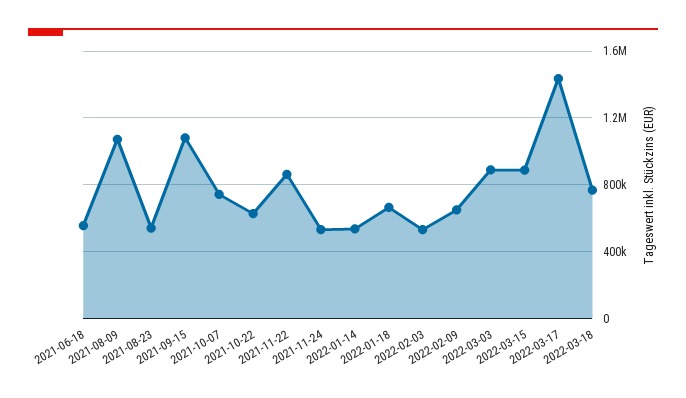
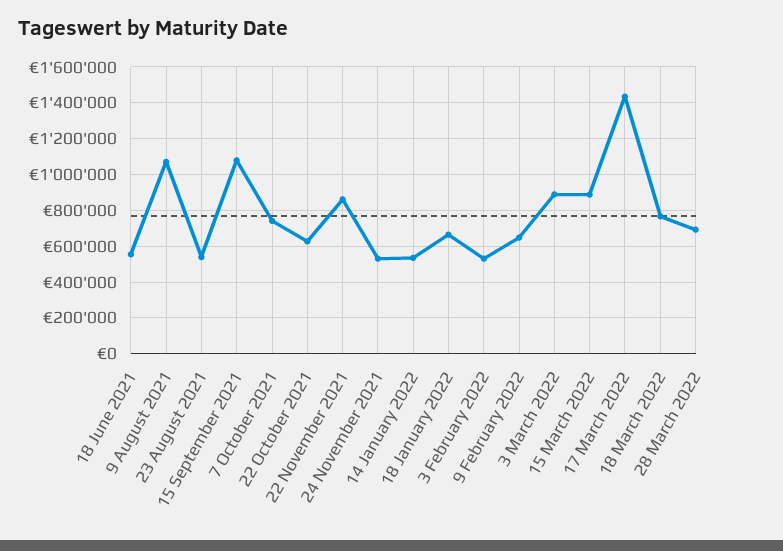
28 March 2022: none -> 700000

